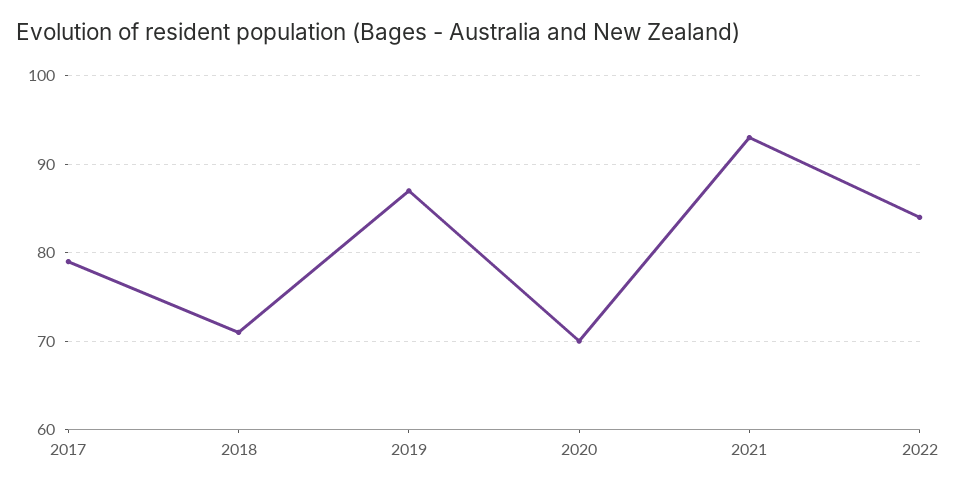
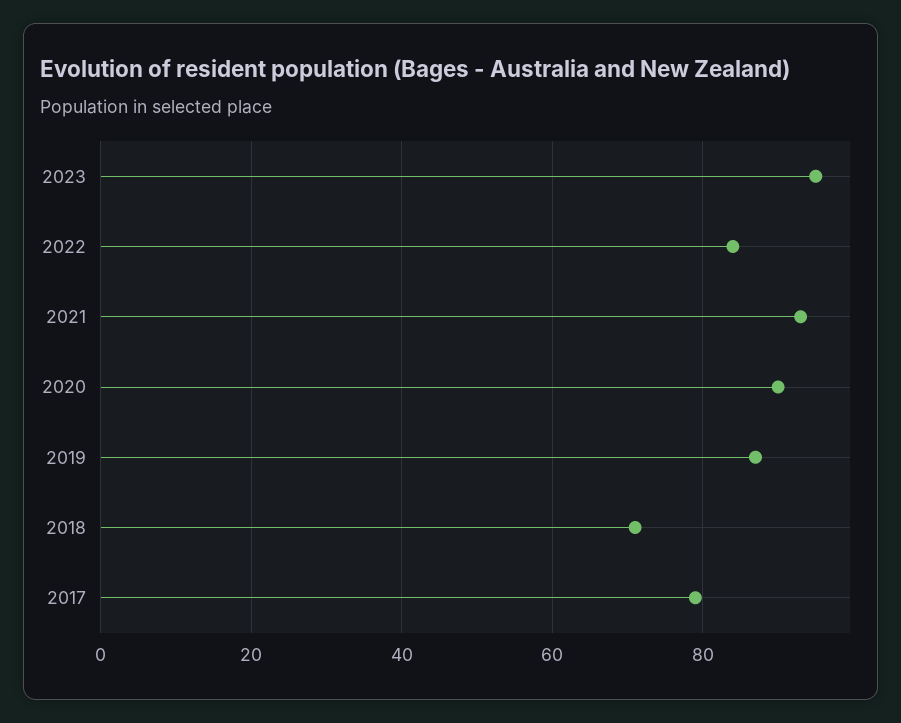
2020: 70 -> 90
2023: none -> 95

